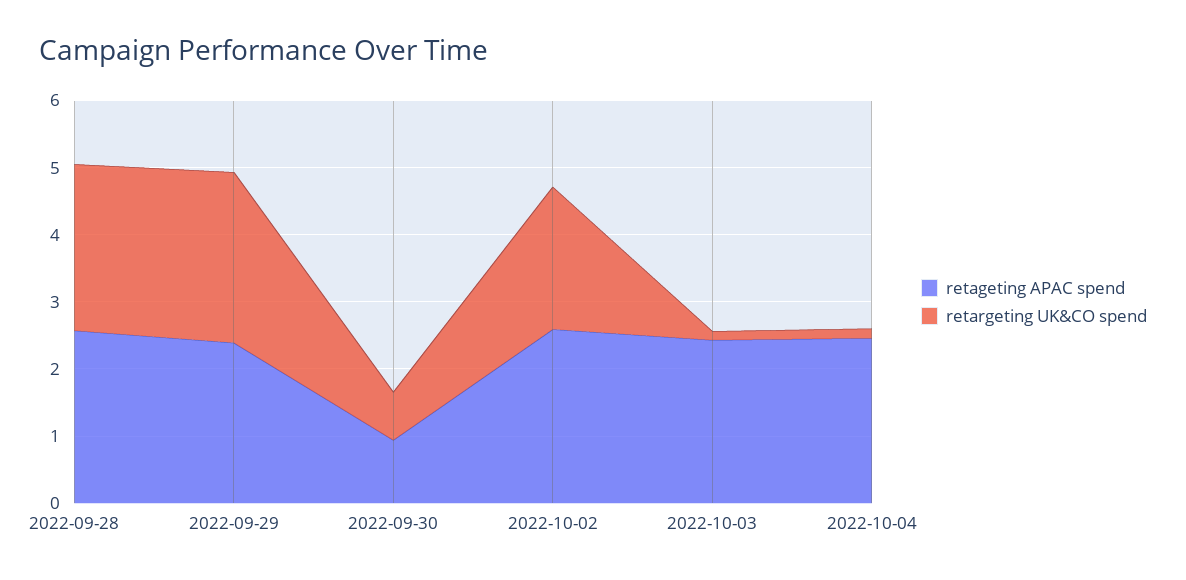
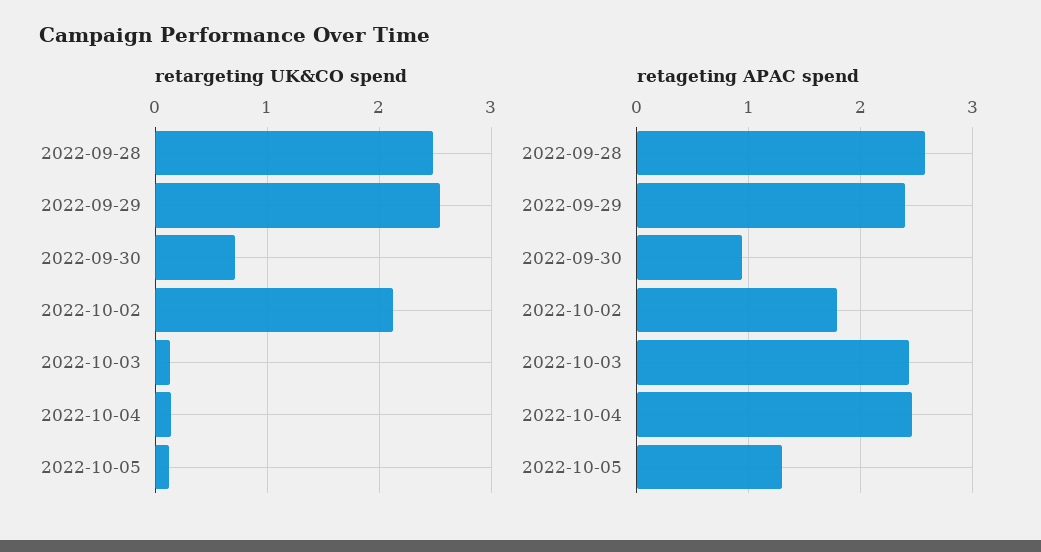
retageting APAC spend, 2022-10-02: 2.6 -> 1.8
retargeting UK&CO spend, 2022-10-05: none -> 0.1
retageting APAC spend, 2022-10-05: none -> 1.3

